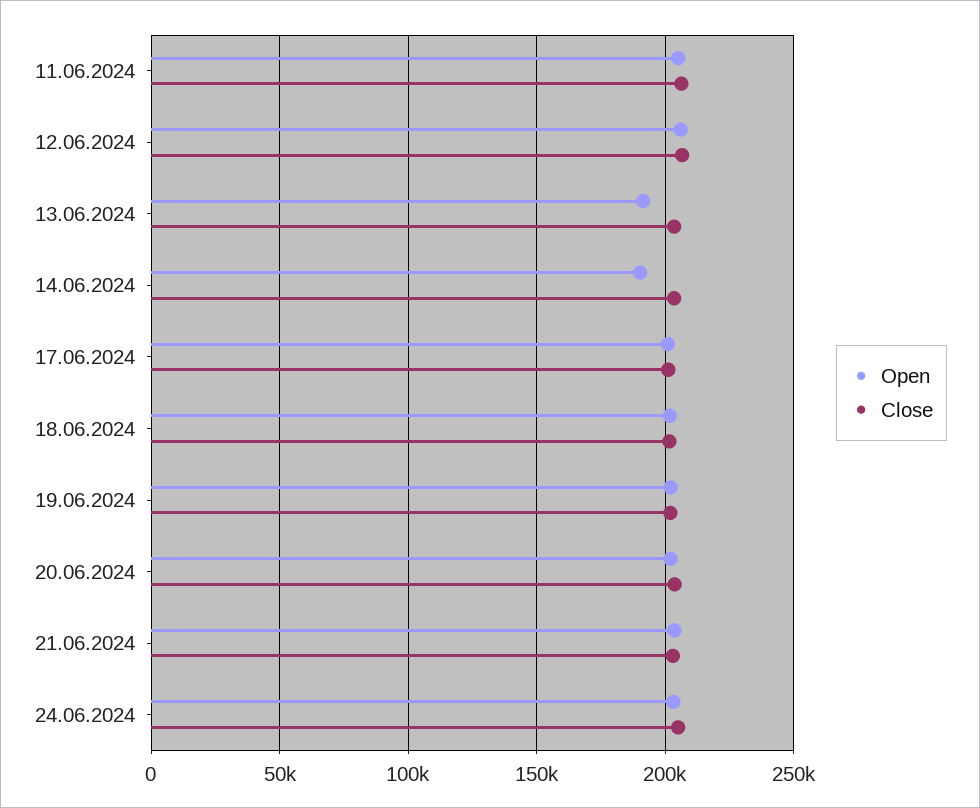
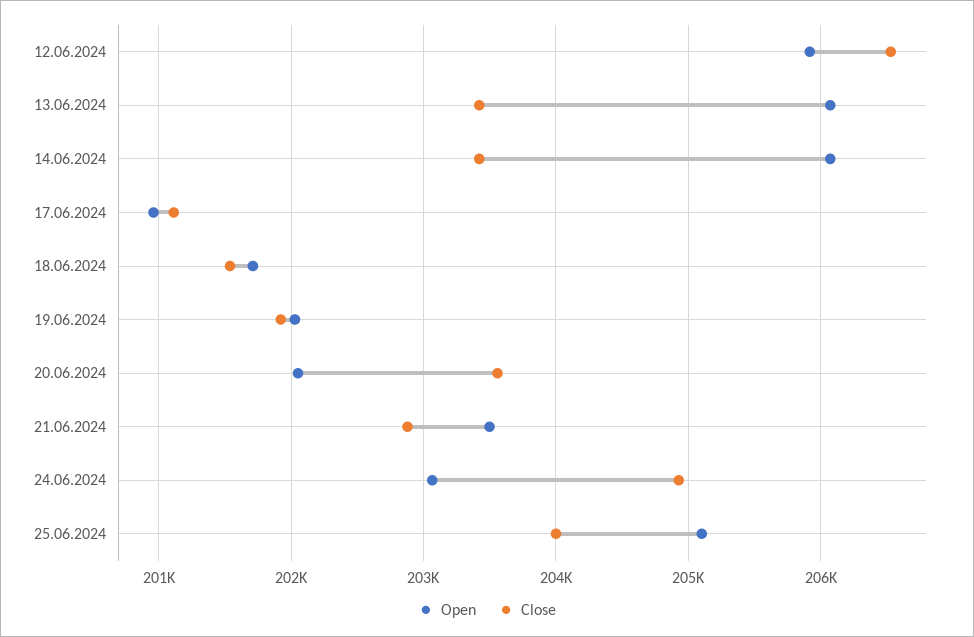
Open, 11.06.2024: 205000 -> none
Close, 11.06.2024: 205000 -> none
Open, 13.06.2024: 190000 -> 206100
Open, 14.06.2024: 190000 -> 206100
Open, 25.06.2024: none -> 205100
Close, 25.06.2024: none -> 204000

